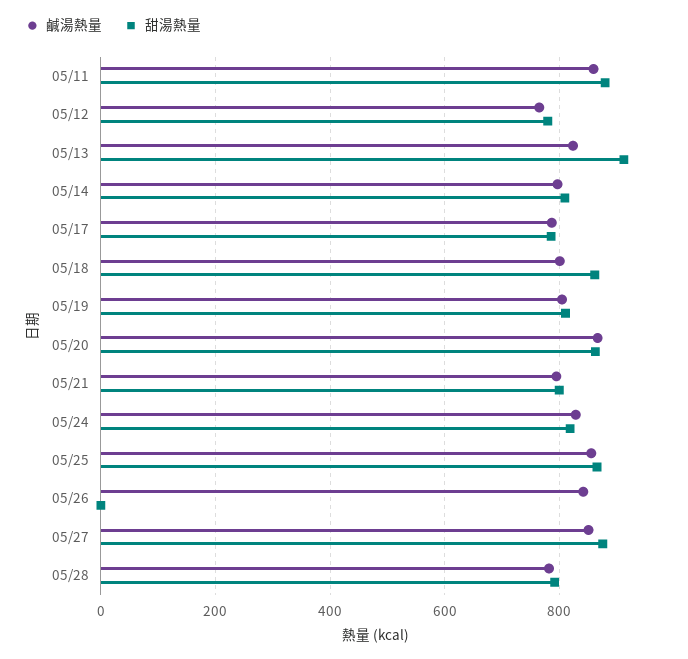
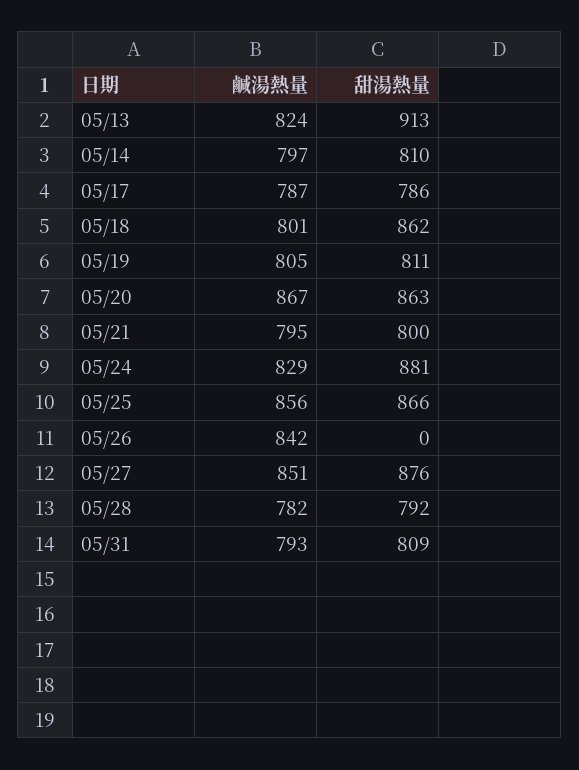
鹹湯熱量, 05/11: 860 -> none
甜湯熱量, 05/11: 880 -> none
鹹湯熱量, 05/12: 760 -> none
甜湯熱量, 05/12: 780 -> none
甜湯熱量, 05/24: 820 -> 881
鹹湯熱量, 05/31: none -> 793
甜湯熱量, 05/31: none -> 809

